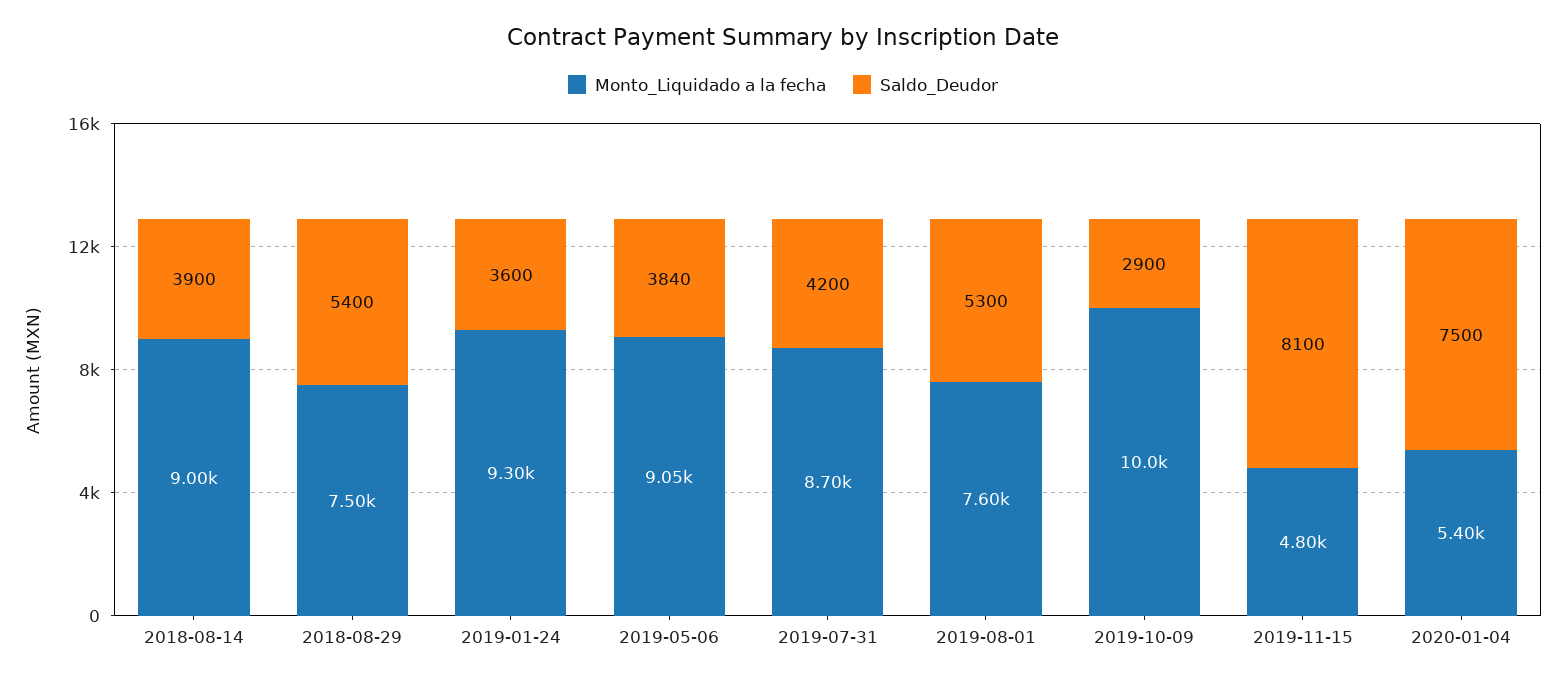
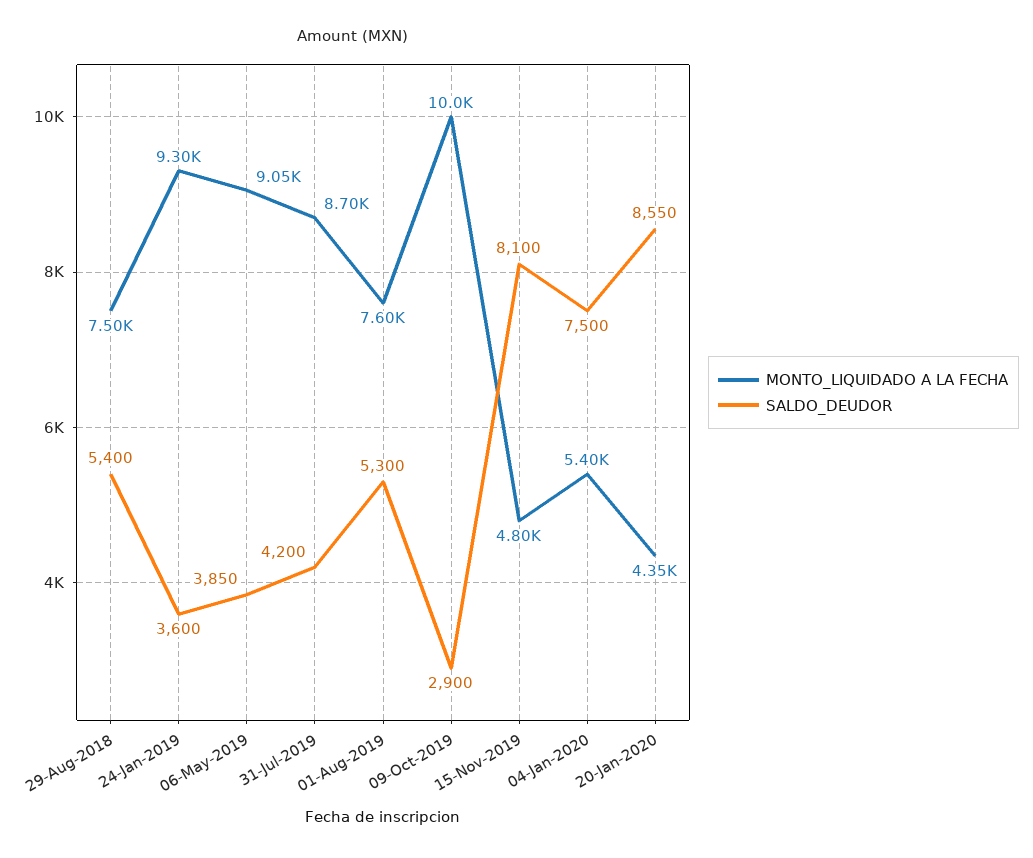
Monto_Liquidado a la fecha, 2018-08-14: 9000 -> none
Saldo_Deudor, 2018-08-14: 3900 -> none
Saldo_Deudor, 2019-05-06: 3840 -> 3850
Monto_Liquidado a la fecha, 20-Jan-2020: none -> 4350
Saldo_Deudor, 20-Jan-2020: none -> 8550

